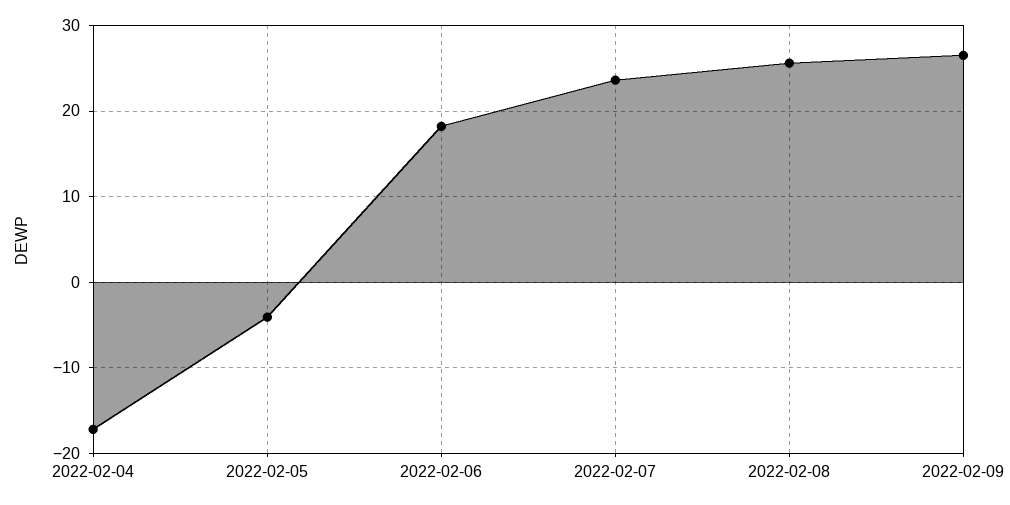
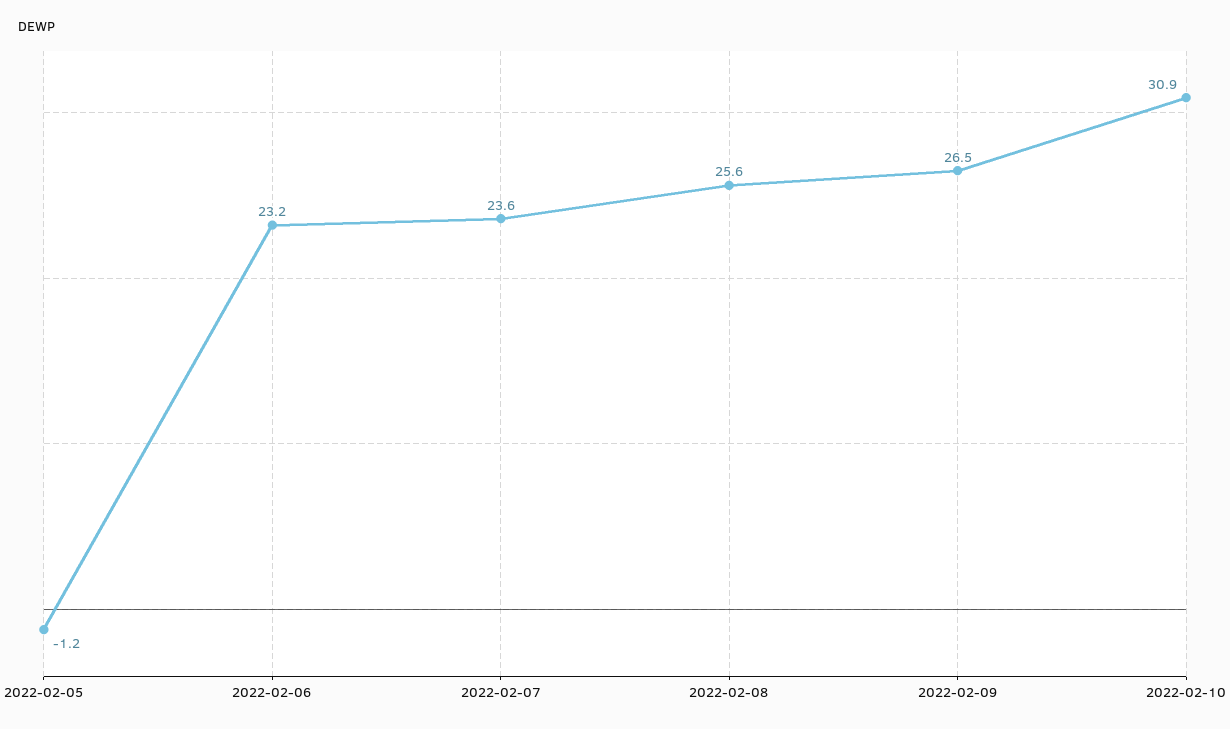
2022-02-04: -17 -> none
2022-02-05: -4 -> -1.2
2022-02-06: 18 -> 23.2
2022-02-10: none -> 30.9

